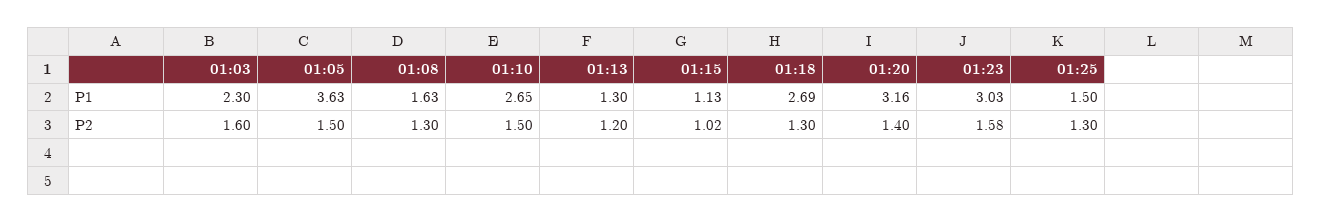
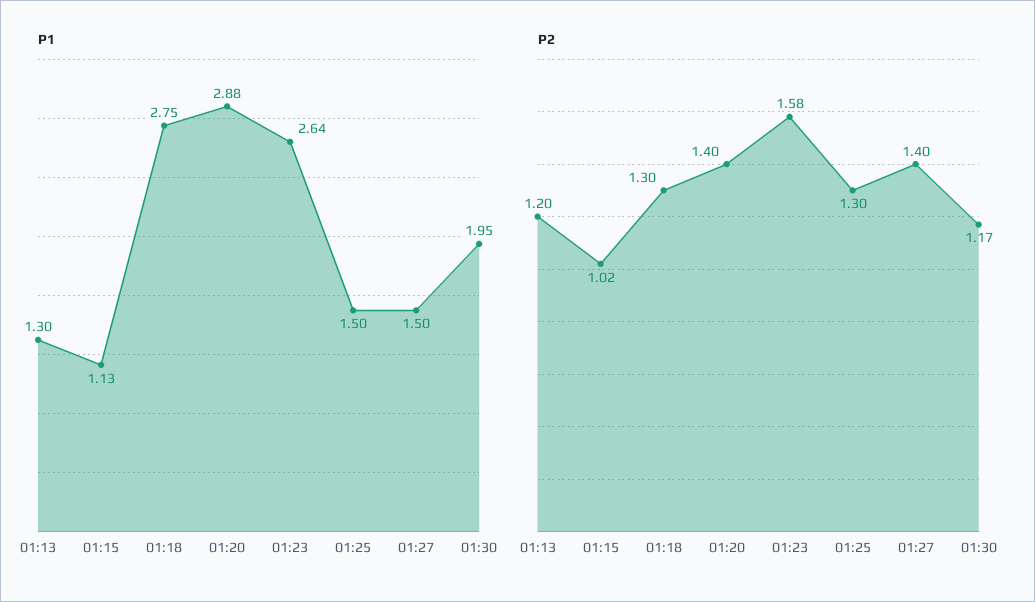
P1, 01:03: 2.3 -> none
P1, 01:05: 3.63 -> none
P1, 01:08: 1.63 -> none
P1, 01:10: 2.65 -> none
P1, 01:18: 2.69 -> 2.75
P1, 01:20: 3.16 -> 2.88
P1, 01:23: 3.03 -> 2.64
P2, 01:03: 1.6 -> none
P2, 01:05: 1.5 -> none
P2, 01:08: 1.3 -> none
P2, 01:10: 1.5 -> none
P1, 01:27: none -> 1.5
P1, 01:30: none -> 1.95
P2, 01:27: none -> 1.4
P2, 01:30: none -> 1.17

